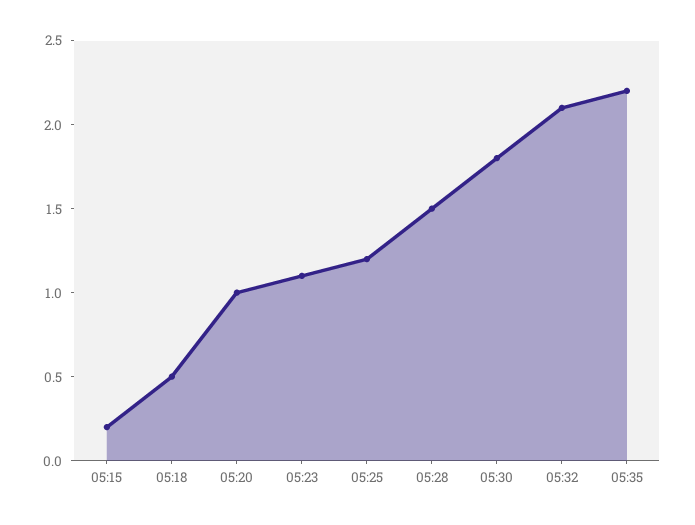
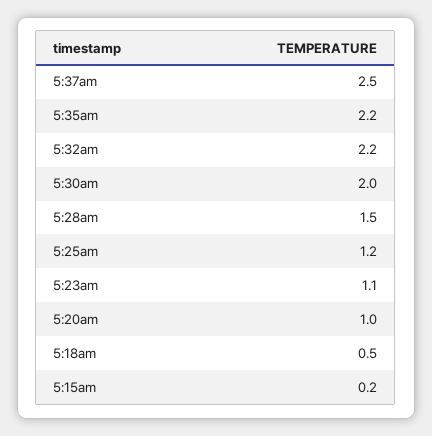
05:30: 1.8 -> 2
05:32: 2.1 -> 2.2
5:37am: none -> 2.5

